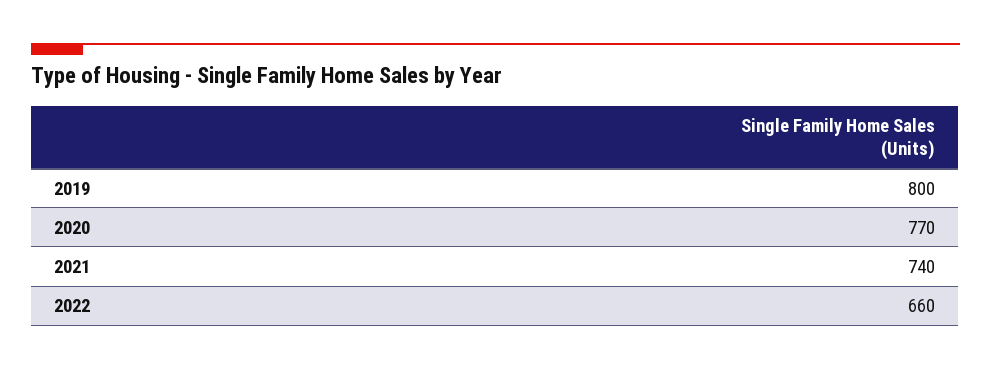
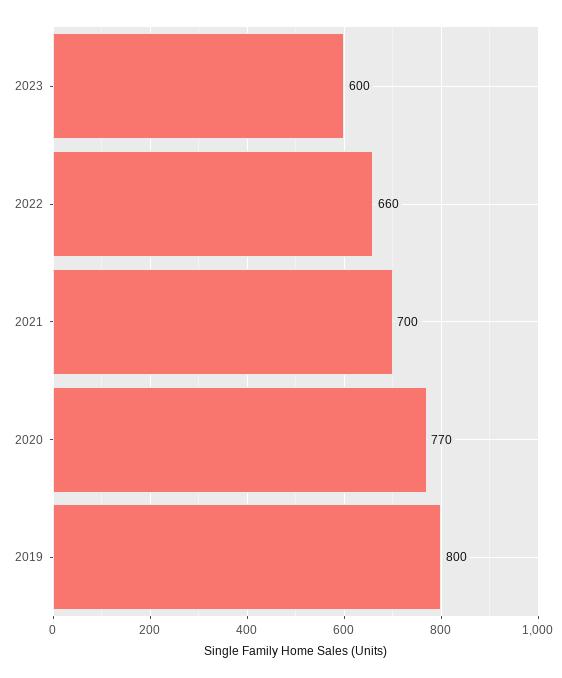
2021: 740 -> 700
2023: none -> 600

